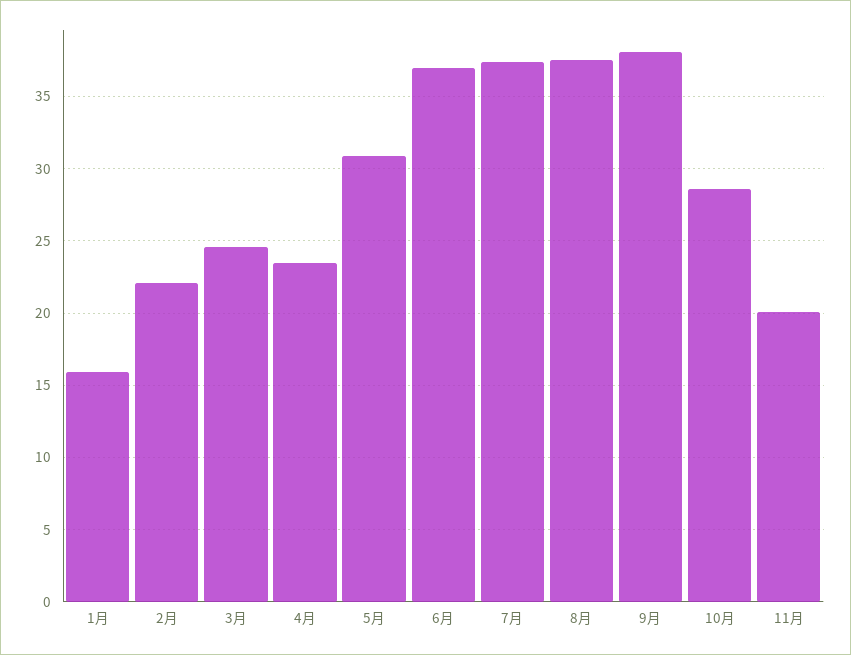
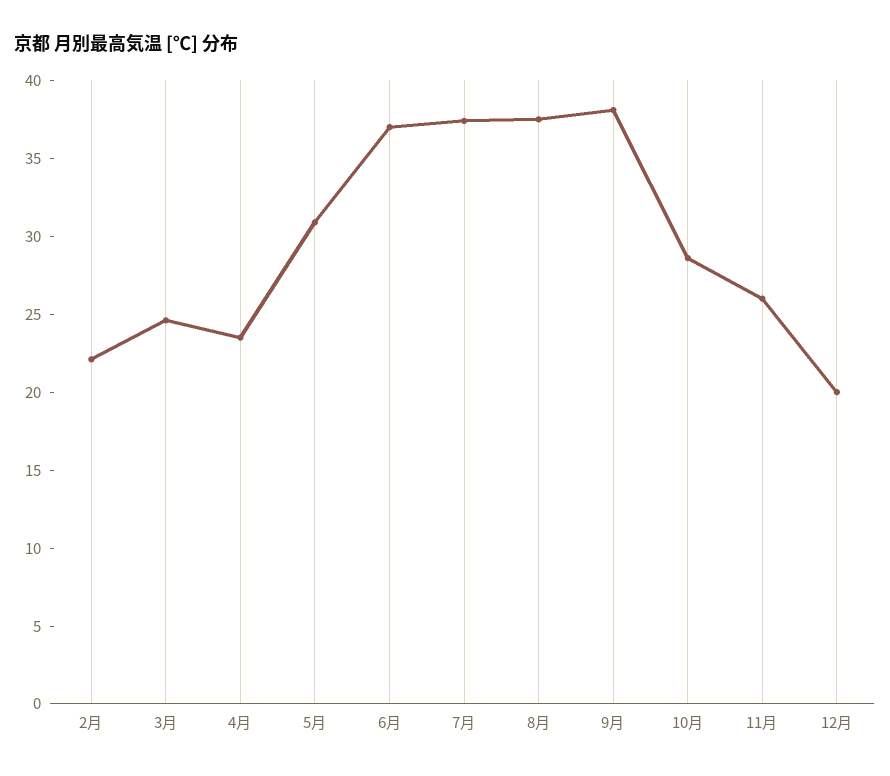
1月: 16 -> none
11月: 20 -> 26
12月: none -> 20

